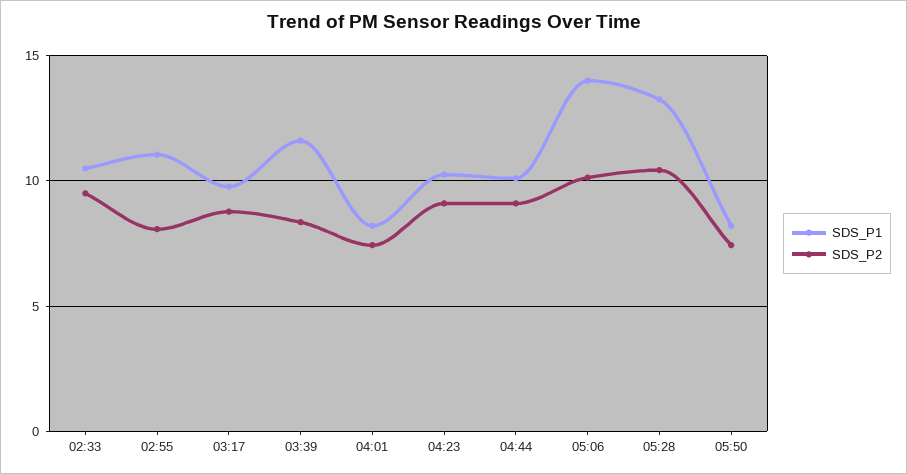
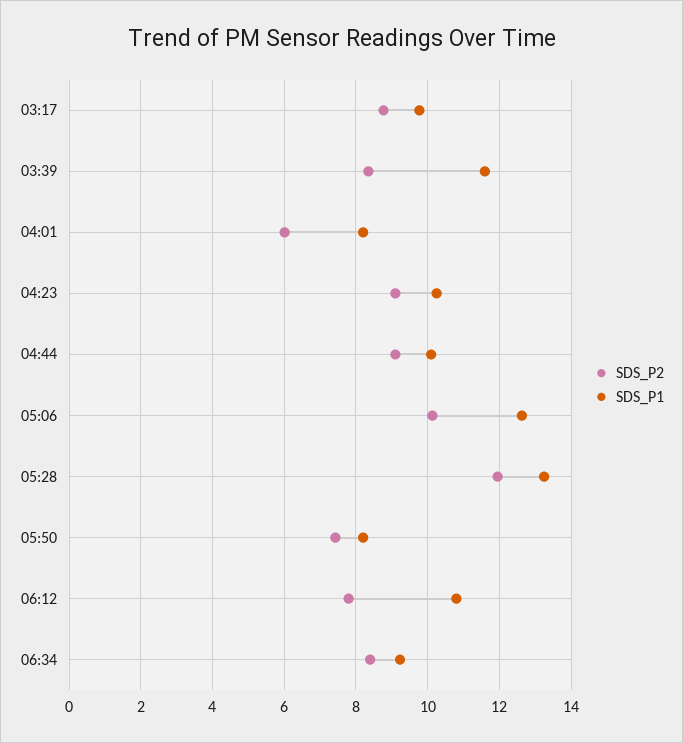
SDS_P1, 02:33: 10.5 -> none
SDS_P2, 02:33: 9.5 -> none
SDS_P1, 02:55: 11 -> none
SDS_P2, 02:55: 8 -> none
SDS_P2, 04:01: 7.5 -> 6
SDS_P1, 05:06: 14 -> 12.6
SDS_P2, 05:28: 10.5 -> 12
SDS_P2, 06:12: none -> 7.8
SDS_P1, 06:12: none -> 10.8
SDS_P2, 06:34: none -> 8.4
SDS_P1, 06:34: none -> 9.2

